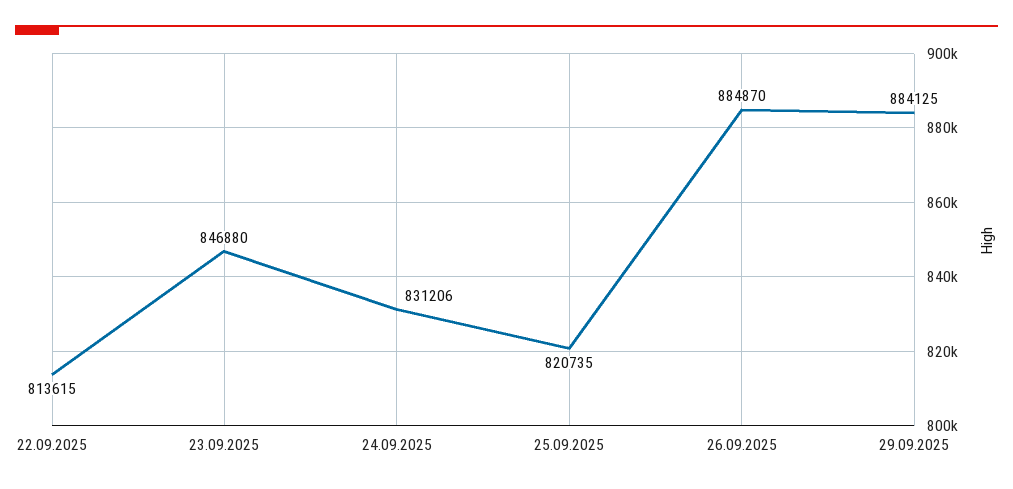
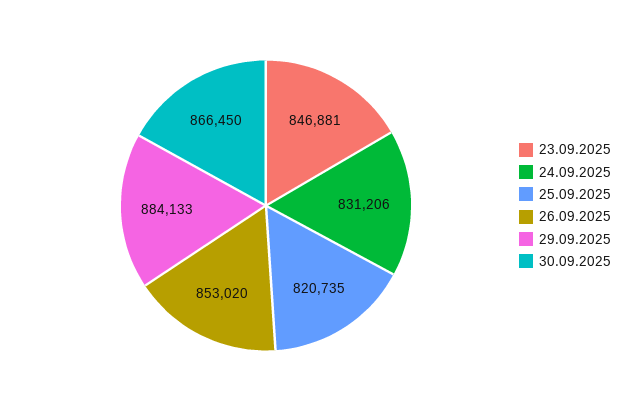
22.09.2025: 813615 -> none
23.09.2025: 846880 -> 846881
26.09.2025: 884870 -> 853020
29.09.2025: 884125 -> 884133
30.09.2025: none -> 866450

